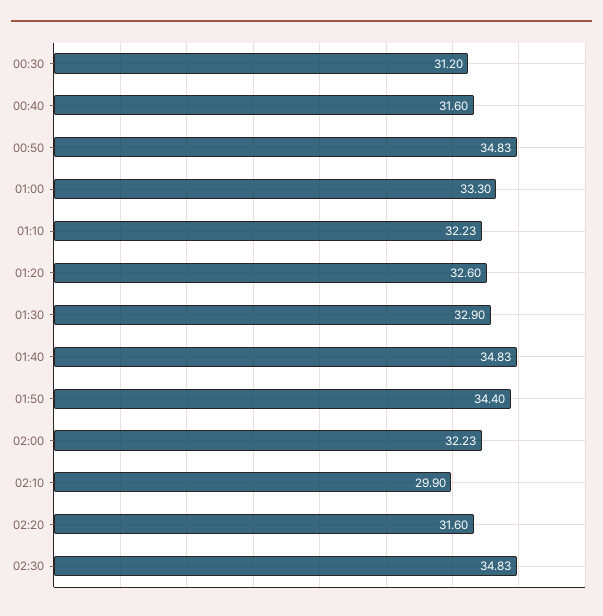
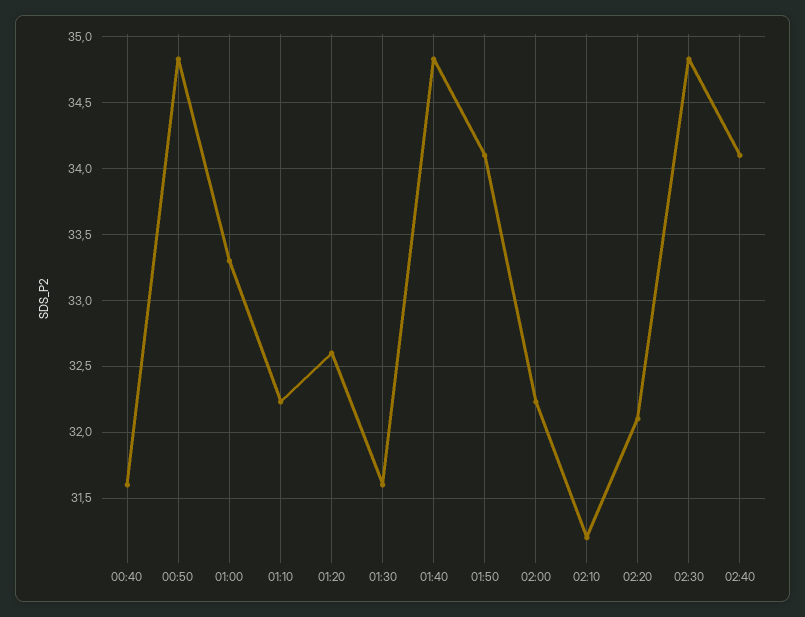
00:30: 31.2 -> none
01:30: 32.9 -> 31.6
01:50: 34.4 -> 34.1
02:10: 29.9 -> 31.2
02:20: 31.6 -> 32.1
02:40: none -> 34.1

